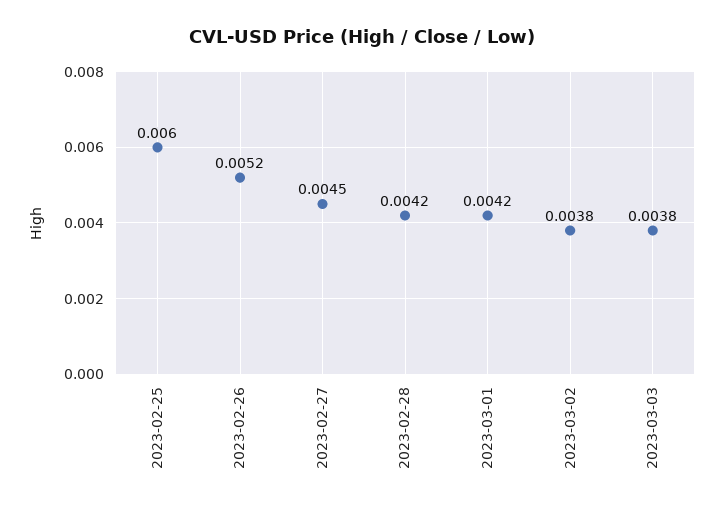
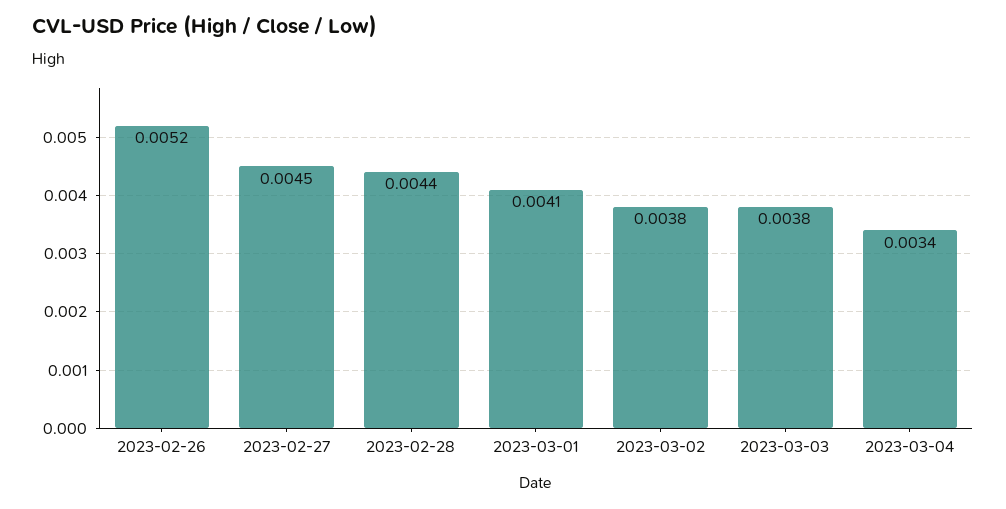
2023-02-25: 0.006 -> none
2023-02-28: 0.0042 -> 0.0044
2023-03-01: 0.0042 -> 0.0041
2023-03-04: none -> 0.0034

